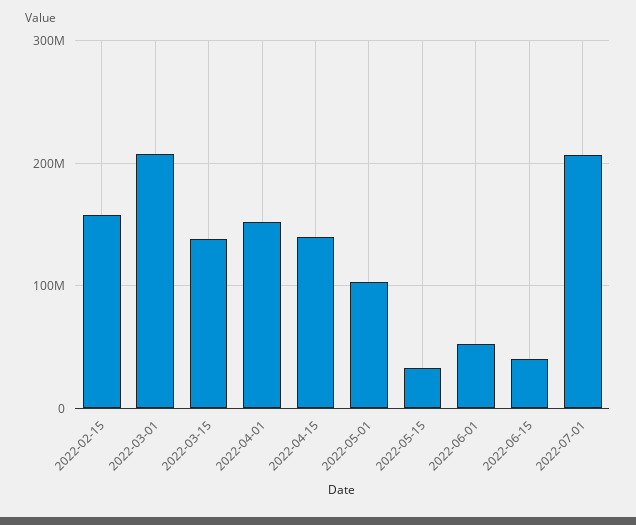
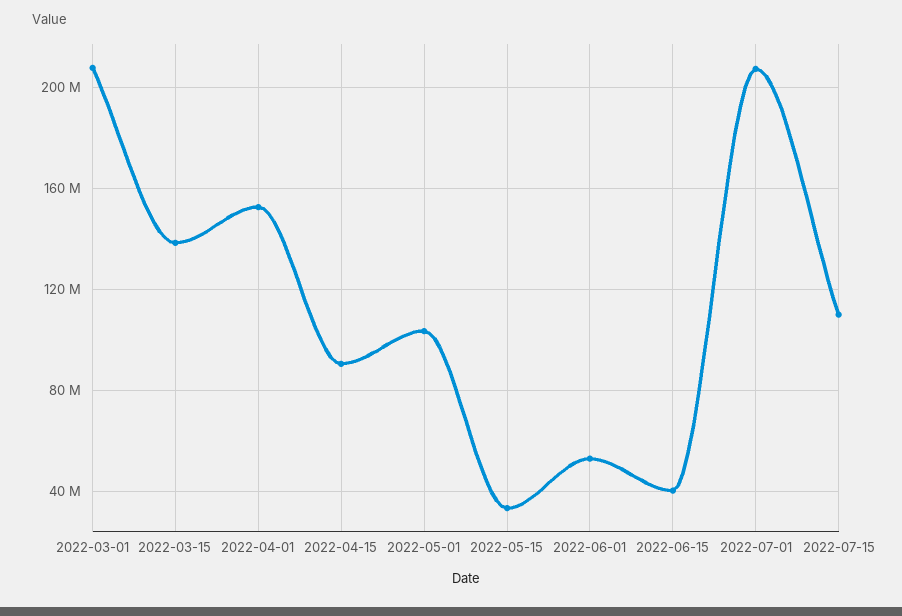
2022-02-15: 160000000 -> none
2022-04-15: 140000000 -> 90000000
2022-07-15: none -> 110000000

